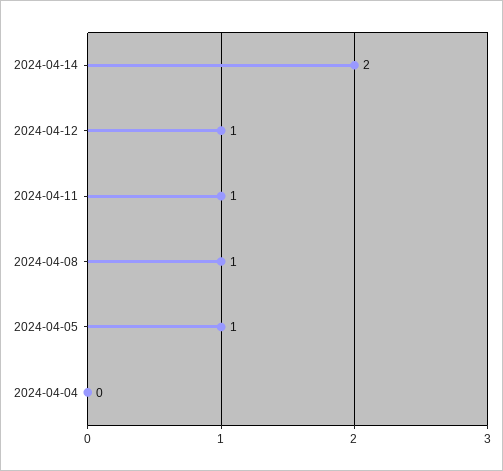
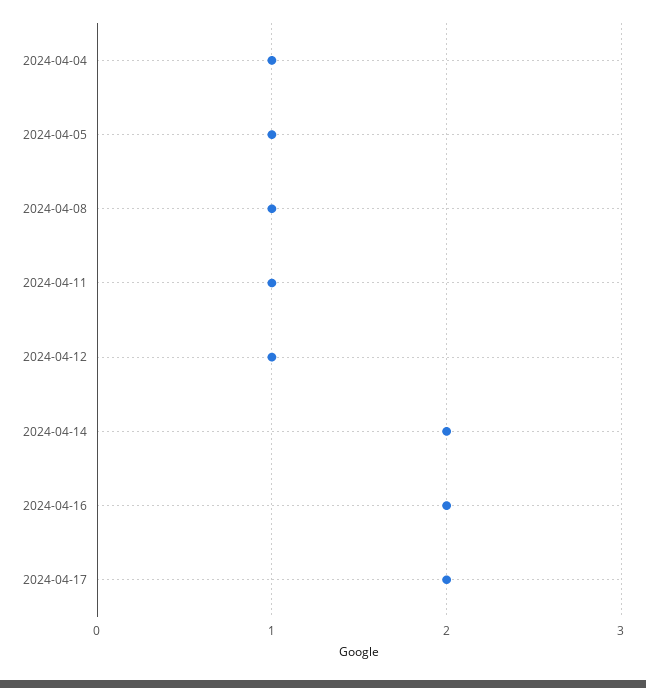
2024-04-04: 0 -> 1
2024-04-16: none -> 2
2024-04-17: none -> 2

